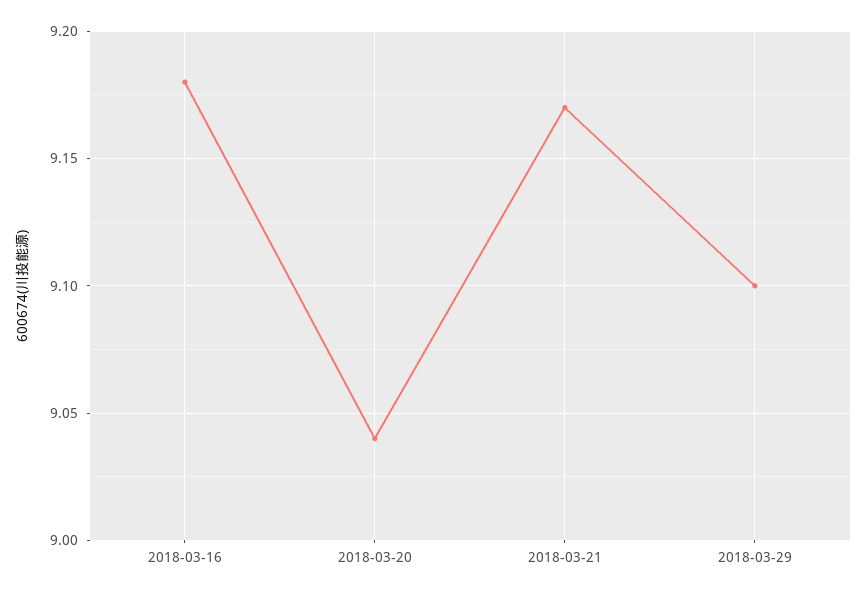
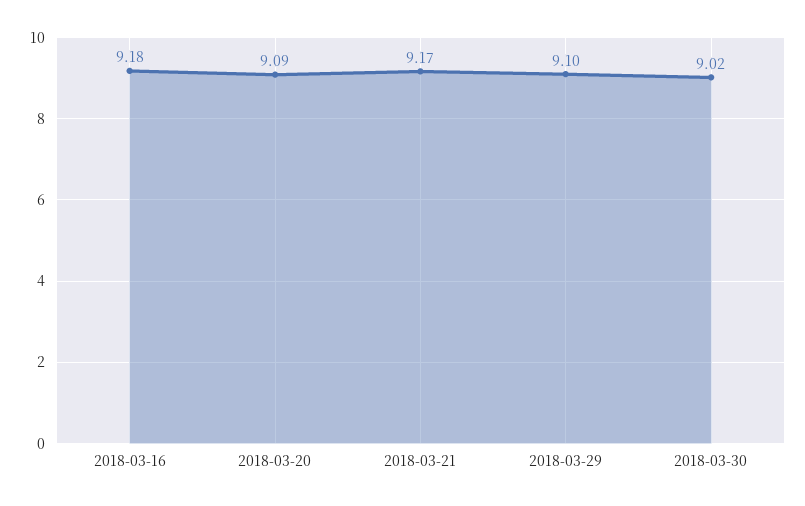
2018-03-20: 9.04 -> 9.09
2018-03-30: none -> 9.02

